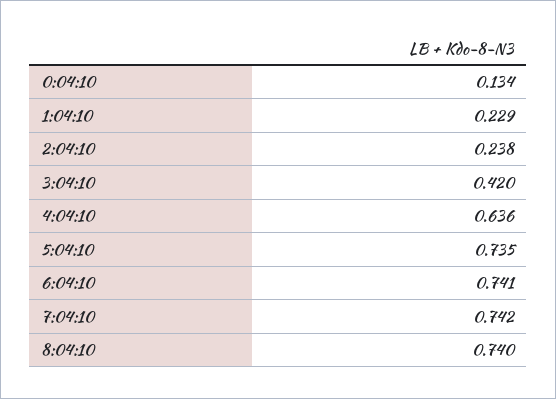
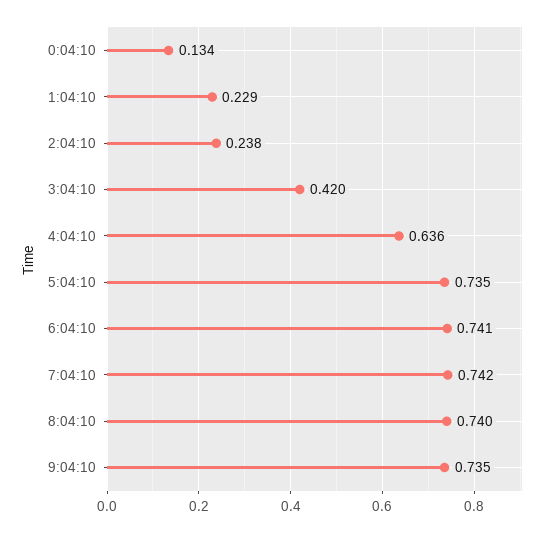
9:04:10: none -> 0.735

